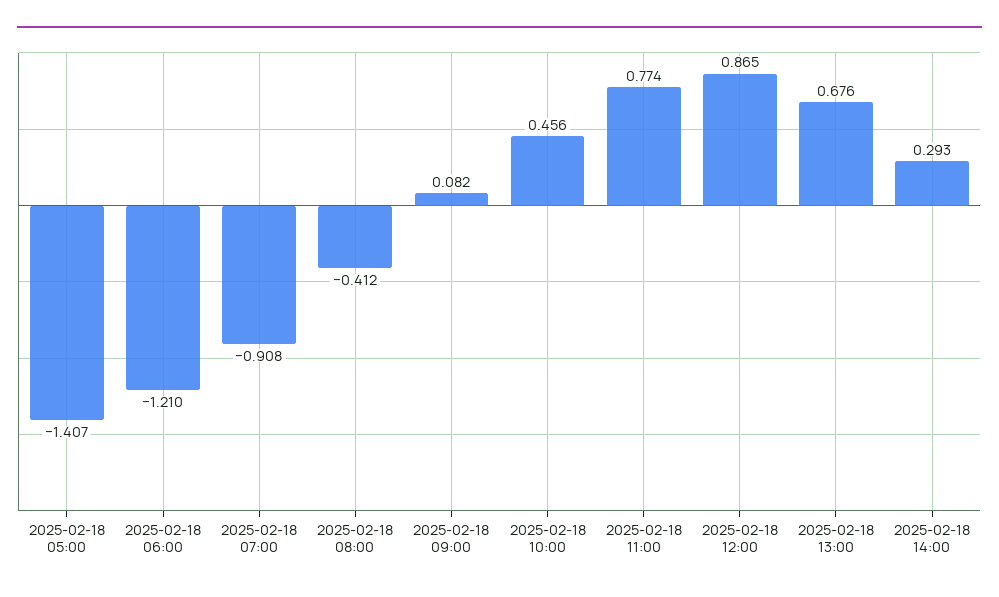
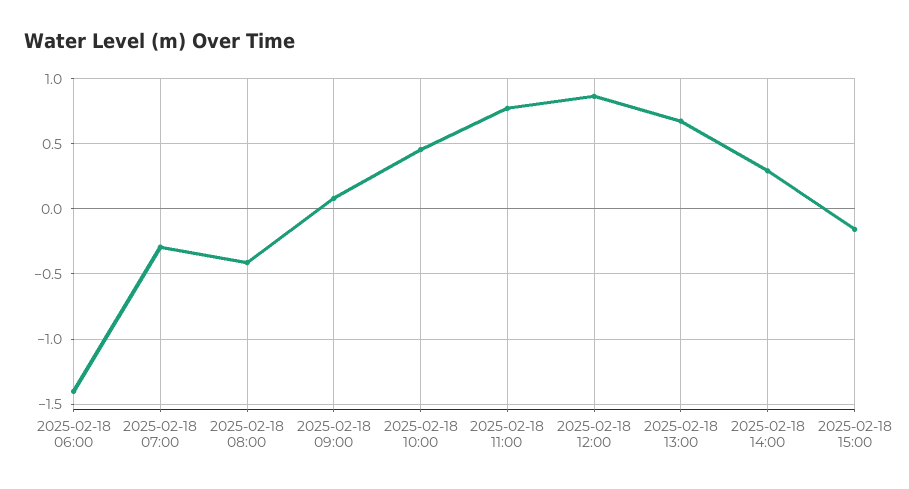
2025-02-18 05:00: -1.407 -> none
2025-02-18 06:00: -1.21 -> -1.4
2025-02-18 07:00: -0.908 -> -0.3
2025-02-18 15:00: none -> -0.15

